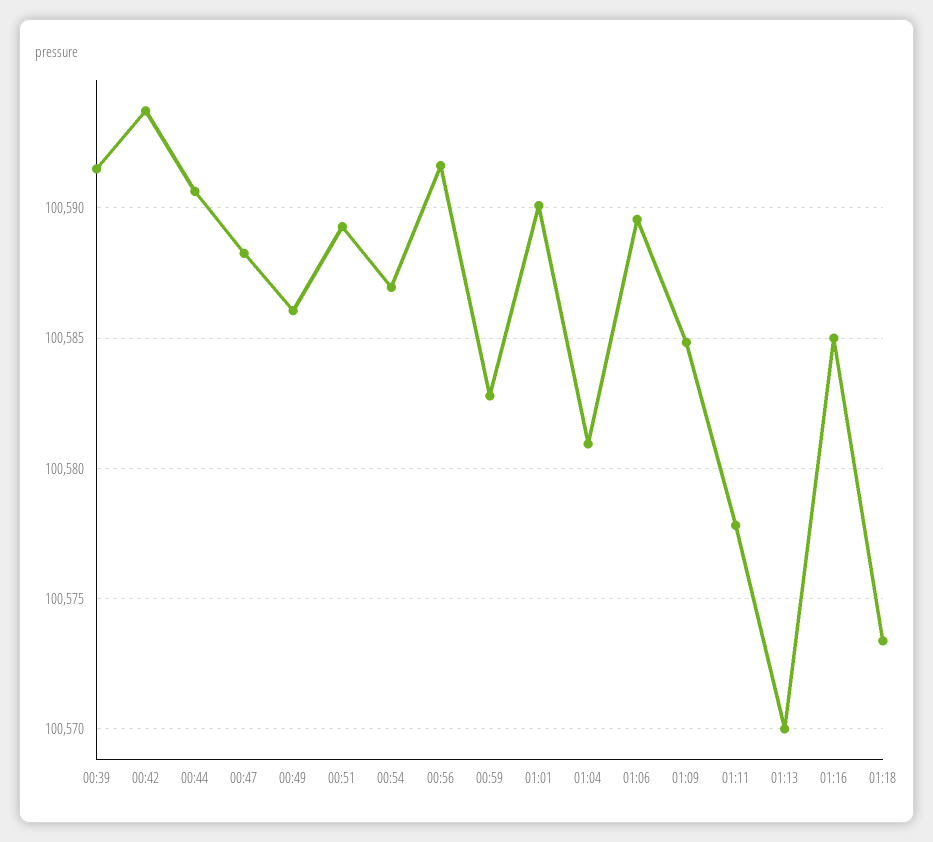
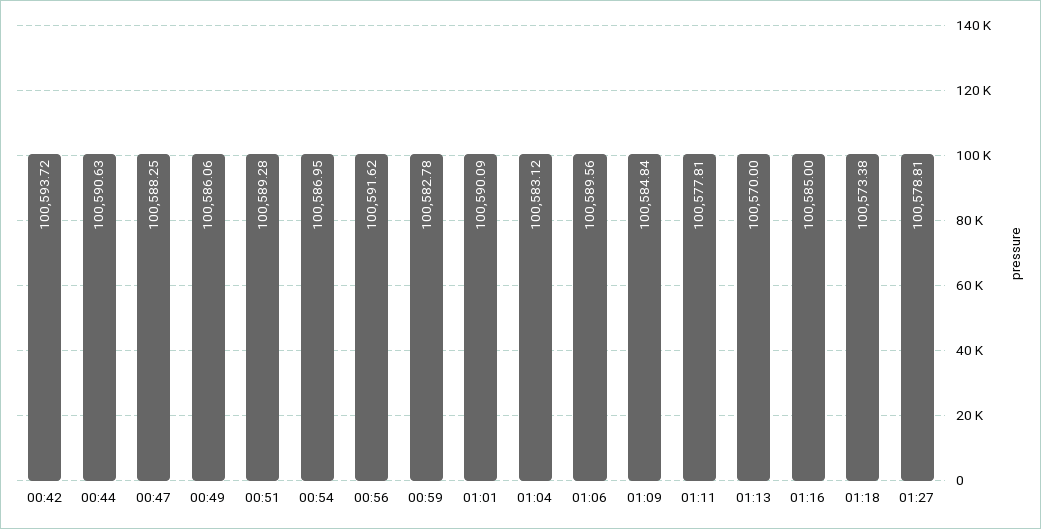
00:39: 100591.5 -> none
01:04: 100581 -> 100583.12
01:27: none -> 100578.81

